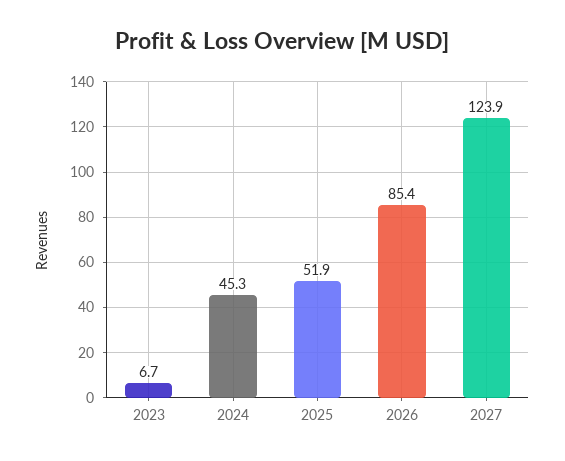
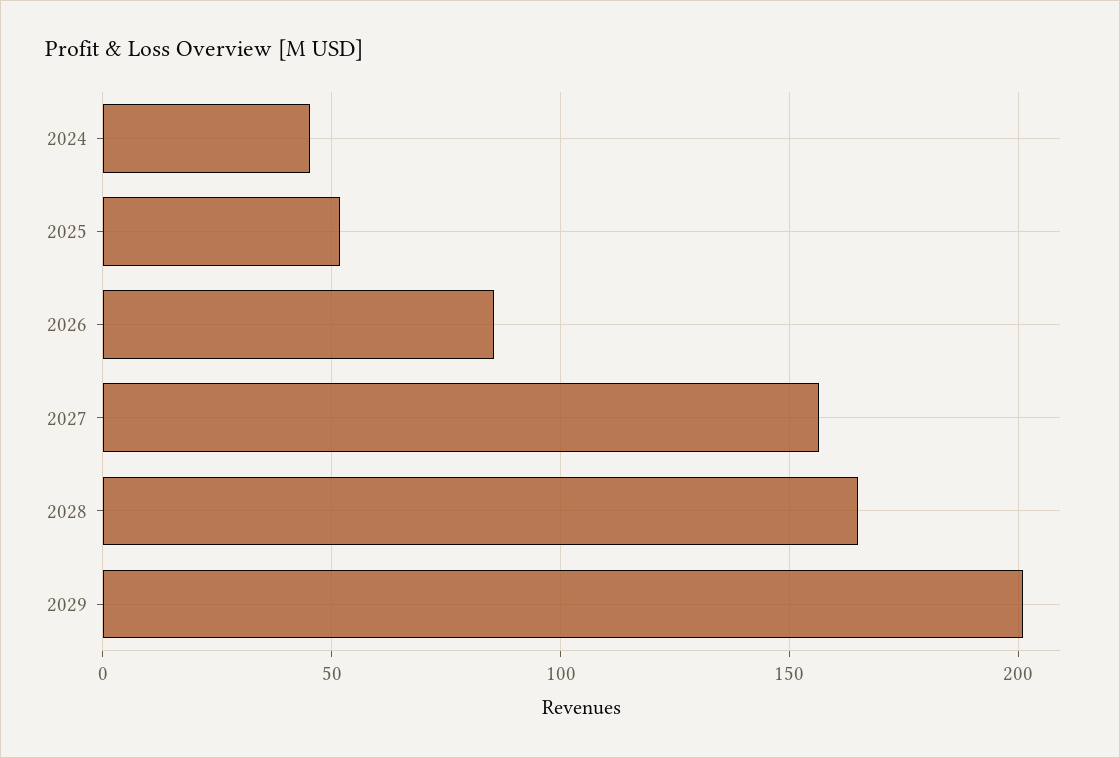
2023: 6.7 -> none
2027: 123.9 -> 155
2028: none -> 165
2029: none -> 200

